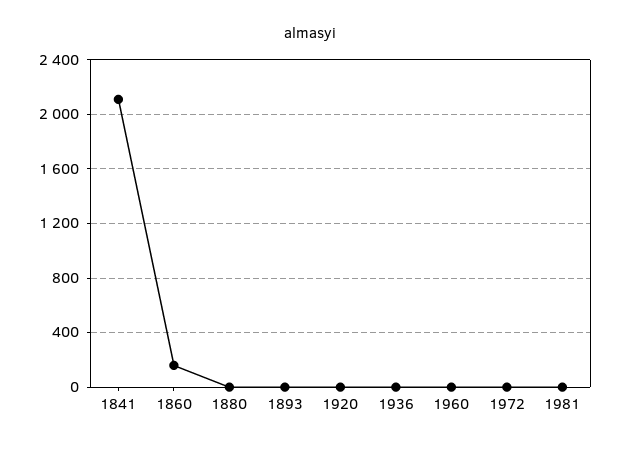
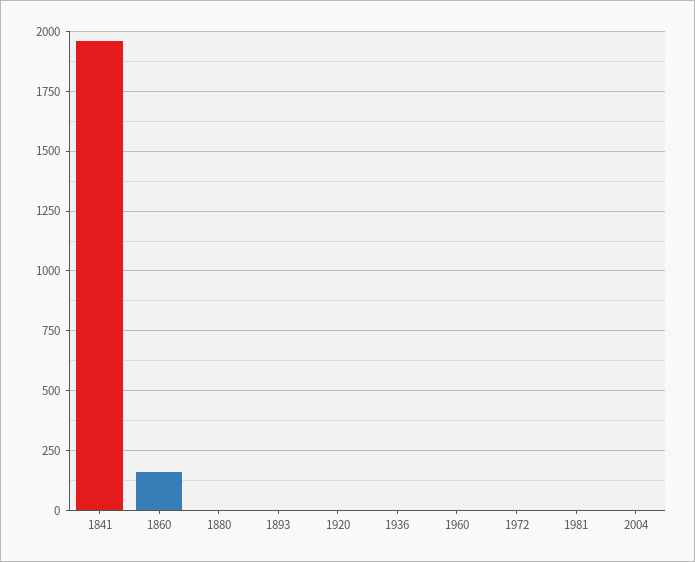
1841: 2100 -> 1950
2004: none -> 0

